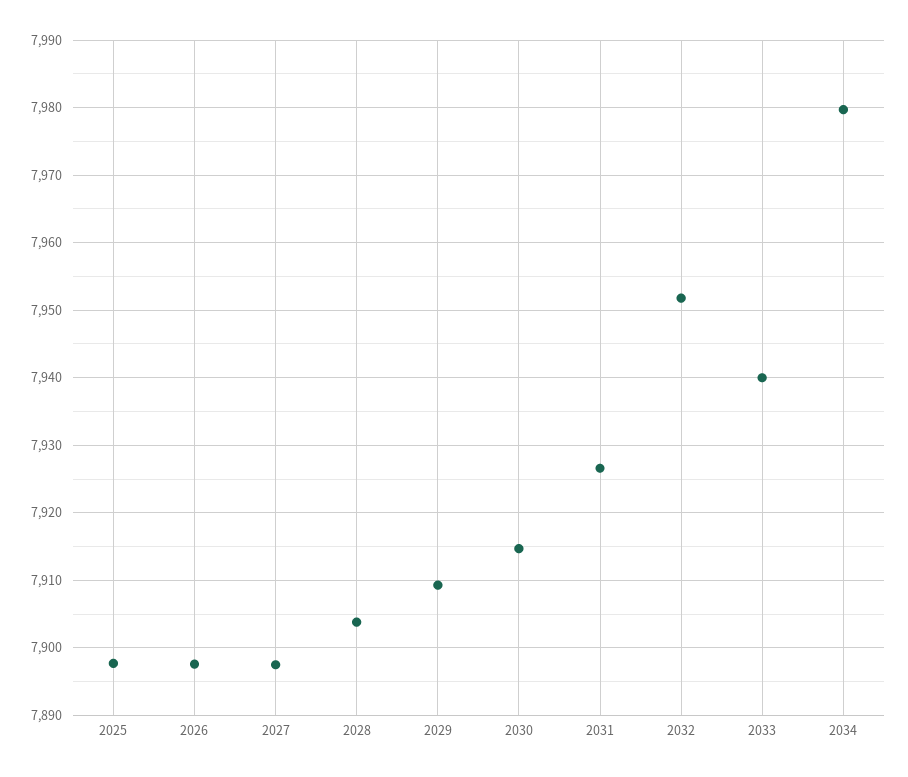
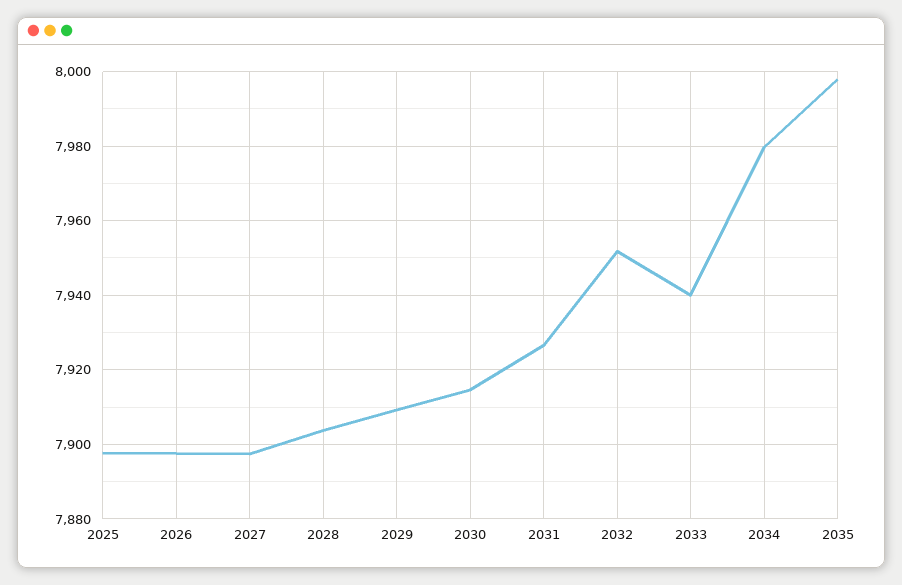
2035: none -> 7998

